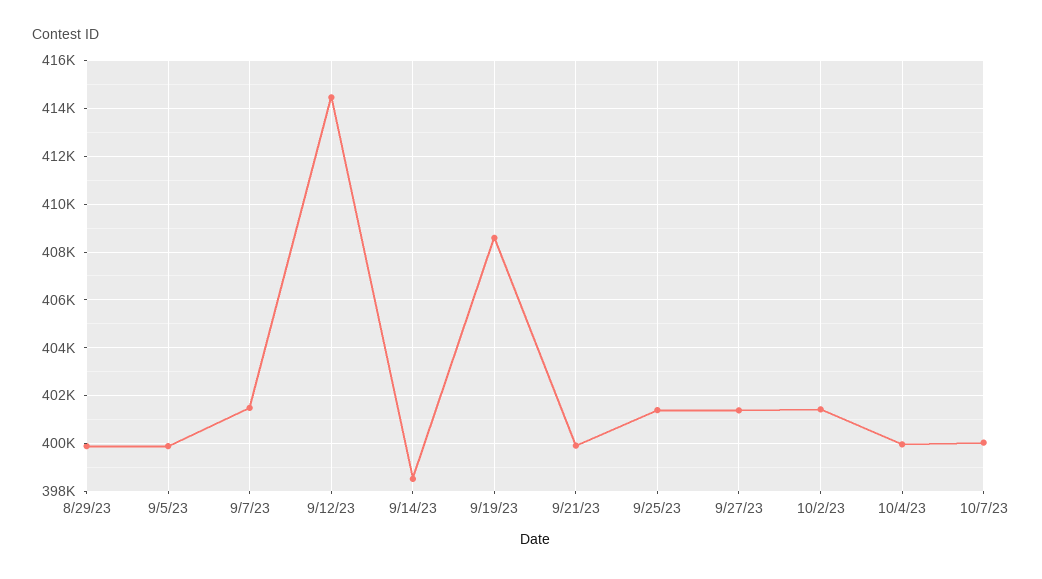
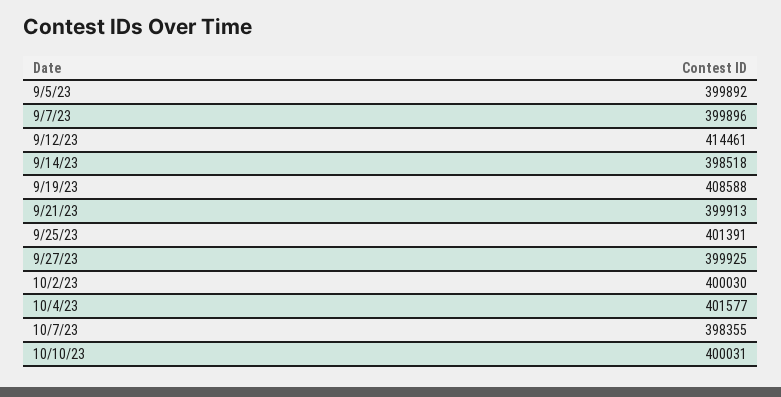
8/29/23: 400000 -> none
9/7/23: 401500 -> 399896
9/27/23: 401500 -> 399925
10/2/23: 401500 -> 400030
10/4/23: 400000 -> 401577
10/7/23: 400000 -> 398355
10/10/23: none -> 400031

